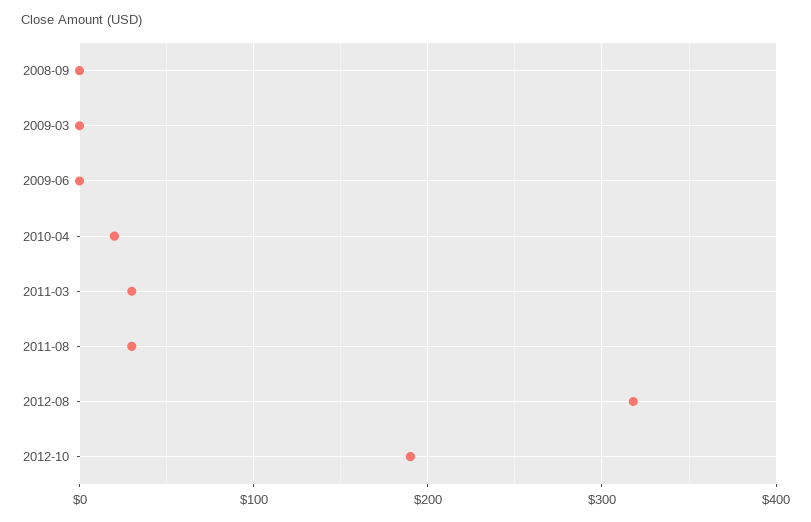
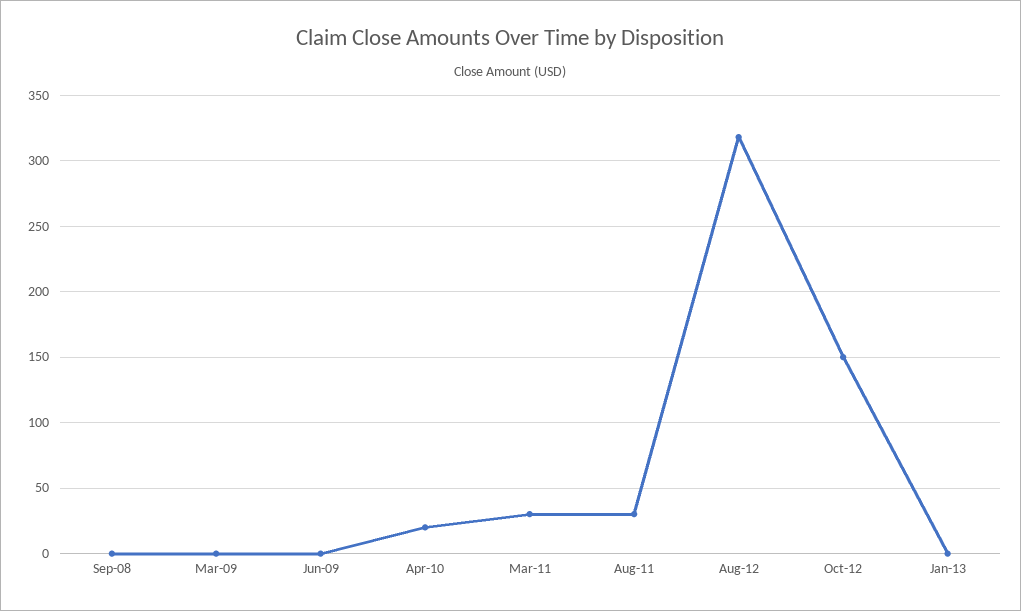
2012-10: 190 -> 150
Jan-13: none -> 0

